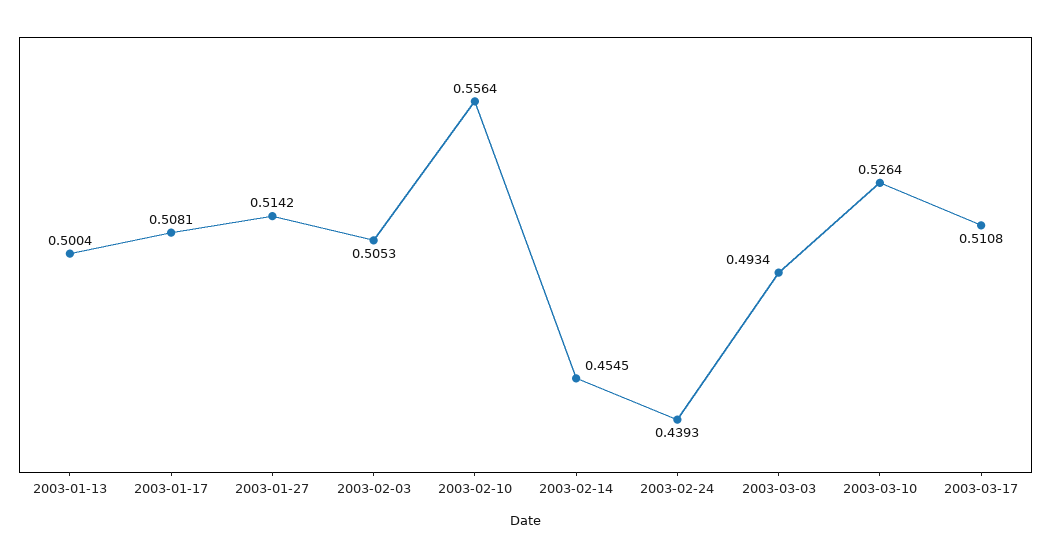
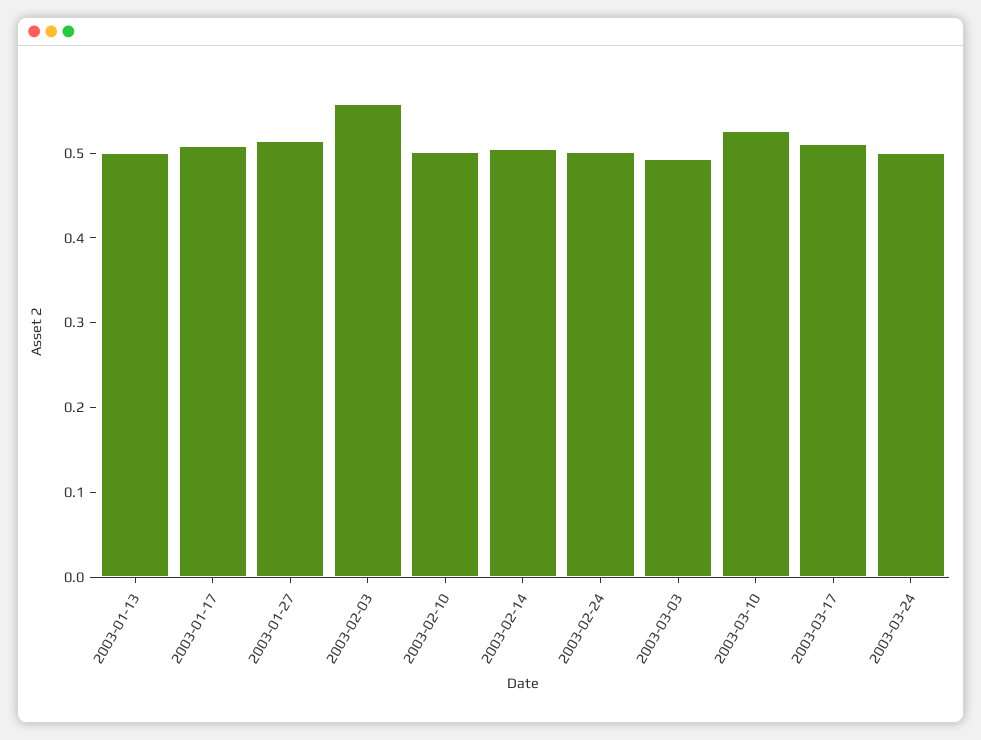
2003-02-03: 0.5053 -> 0.56
2003-02-10: 0.5564 -> 0.5
2003-02-14: 0.4545 -> 0.5
2003-02-24: 0.4393 -> 0.5
2003-03-24: none -> 0.5

